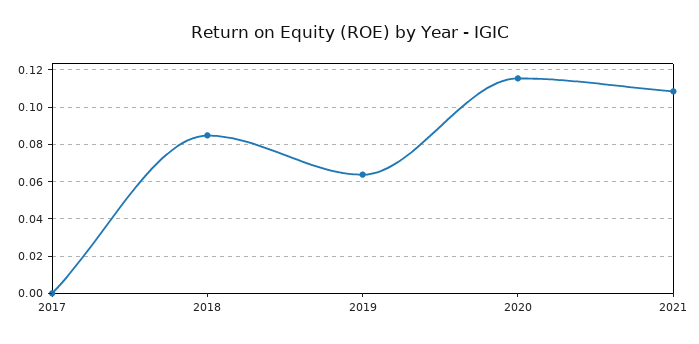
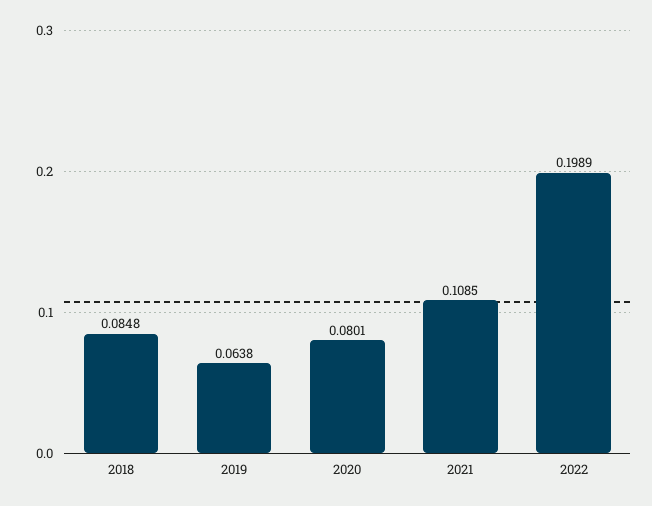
2017: 0 -> none
2020: 0.115 -> 0.0801
2022: none -> 0.1989

